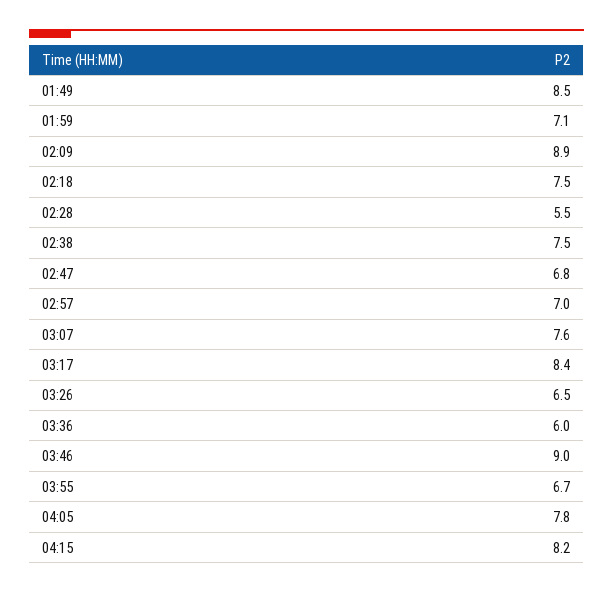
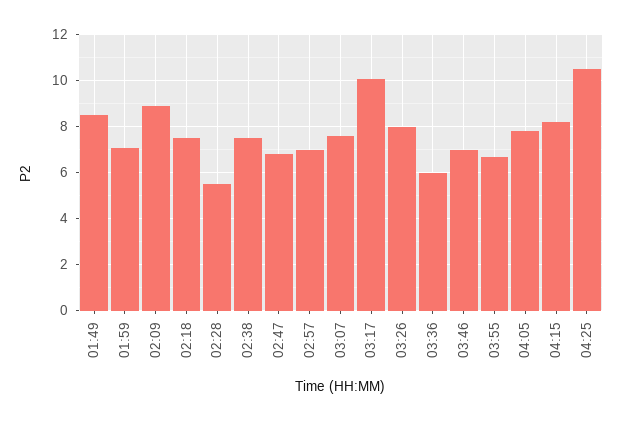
03:17: 8.4 -> 10
03:26: 6.5 -> 8
03:46: 9 -> 7
04:25: none -> 10.5

